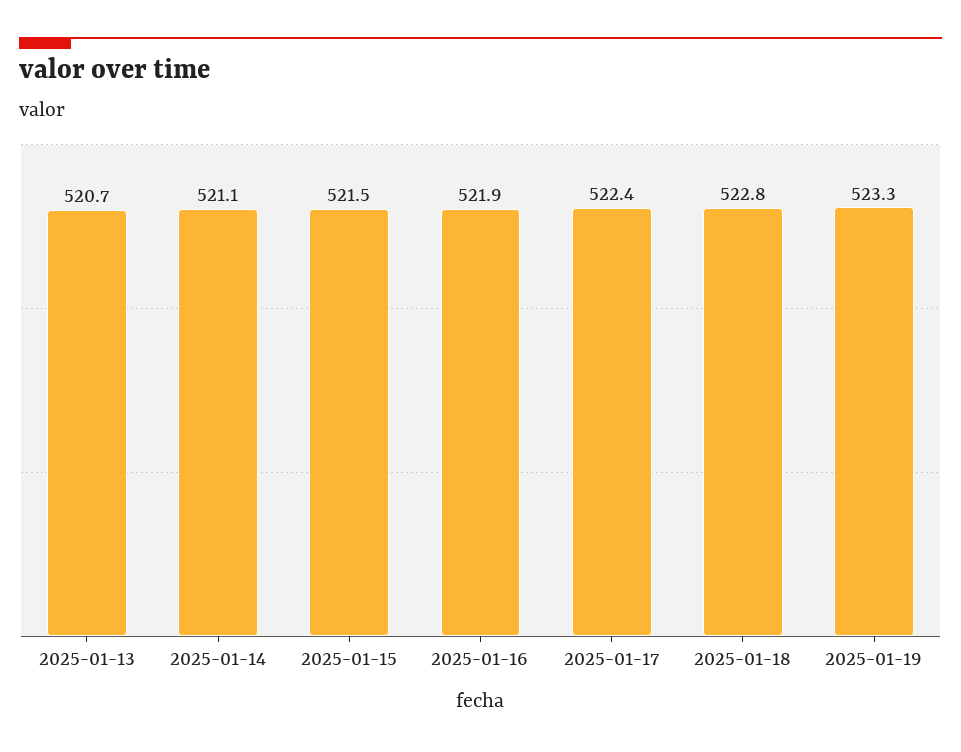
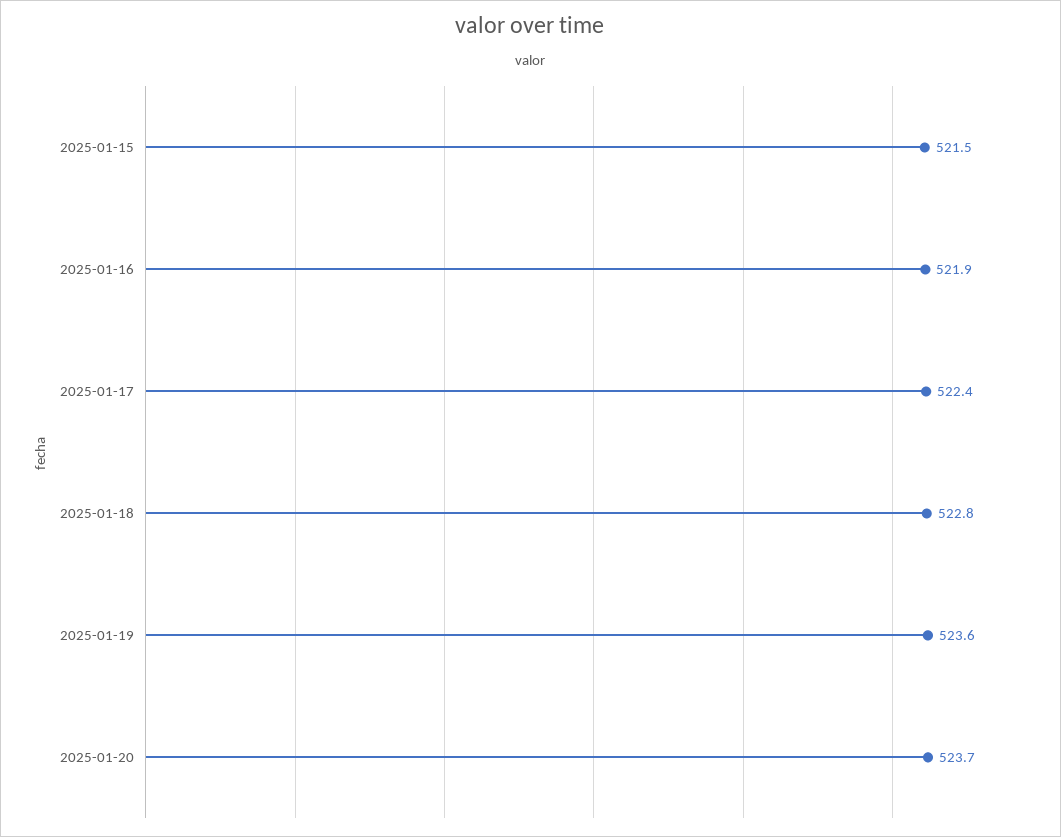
2025-01-13: 520.7 -> none
2025-01-14: 521.1 -> none
2025-01-19: 523.3 -> 523.6
2025-01-20: none -> 523.7

